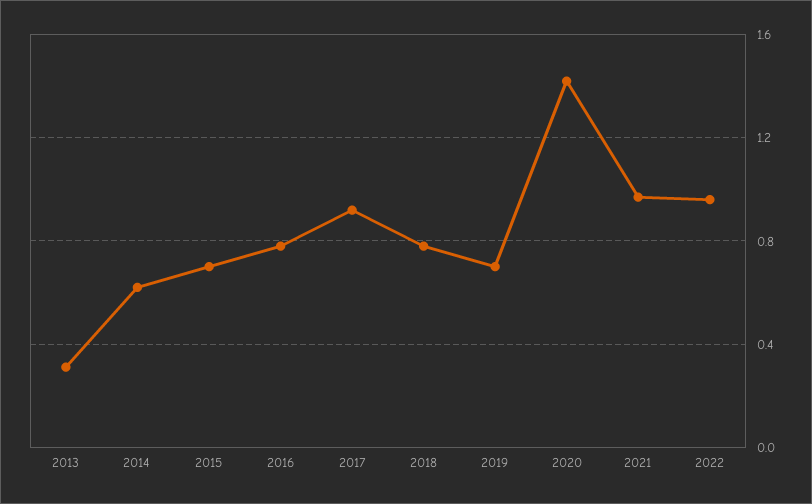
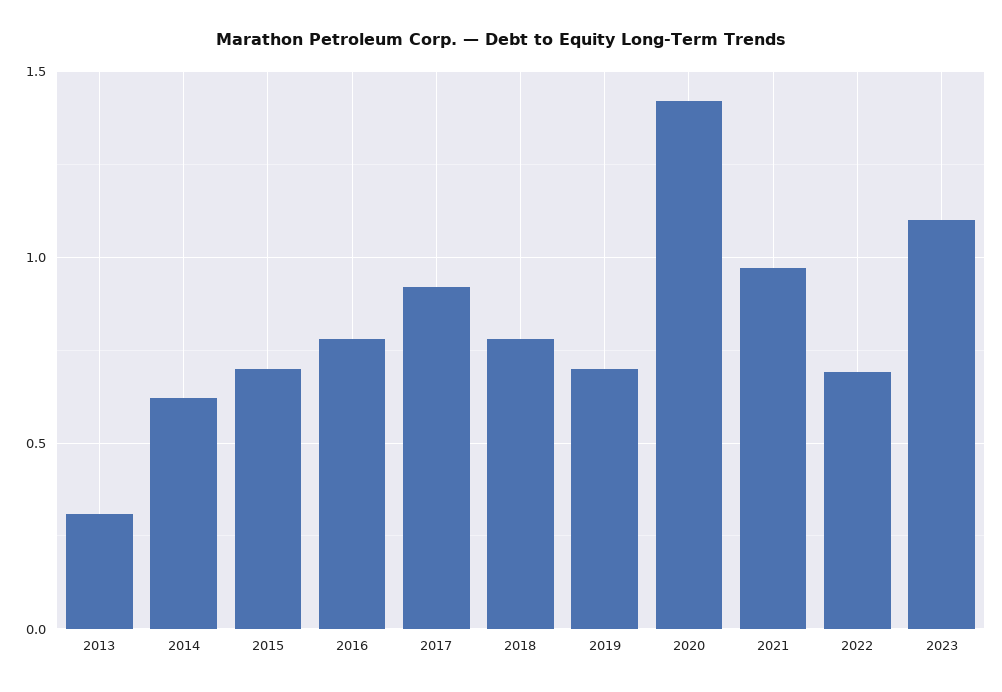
2022: 0.95 -> 0.7
2023: none -> 1.1

